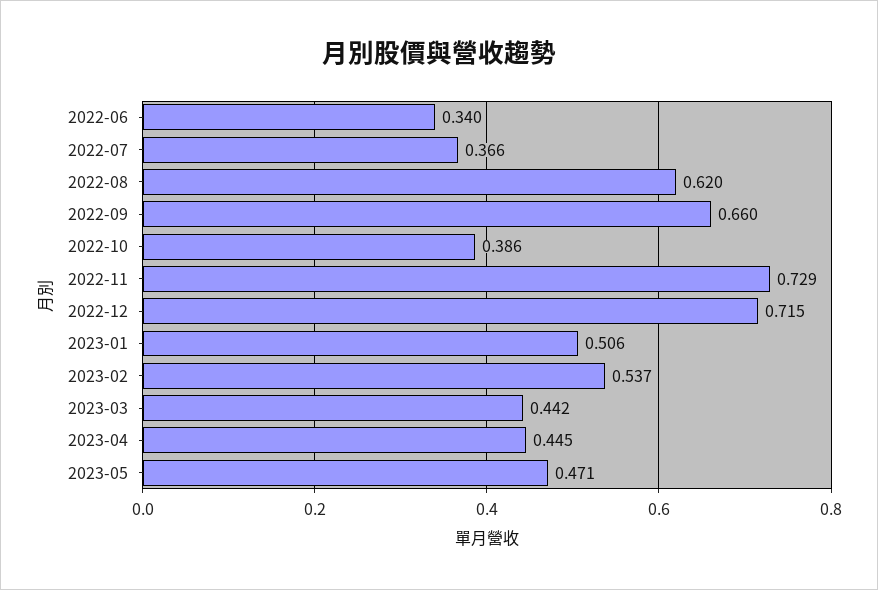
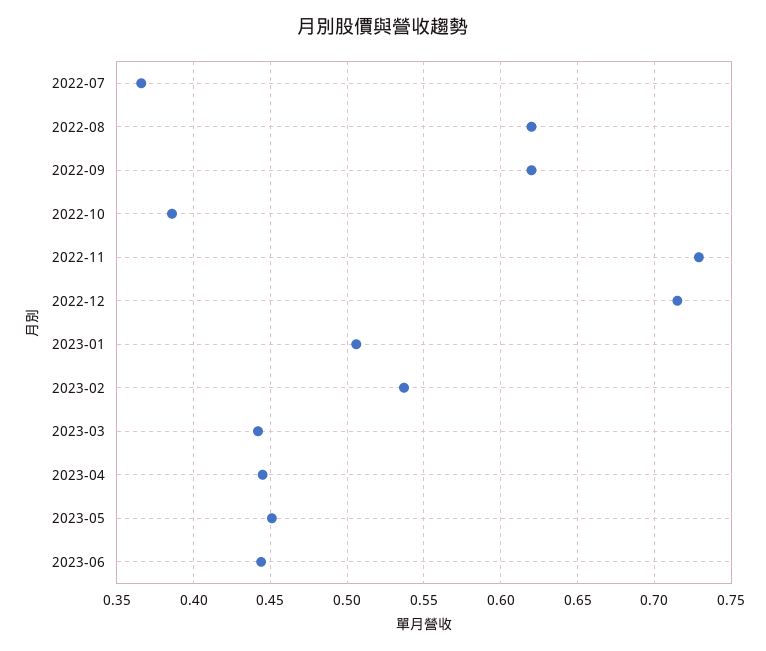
2022-06: 0.34 -> none
2022-09: 0.66 -> 0.62
2023-05: 0.471 -> 0.45
2023-06: none -> 0.445

